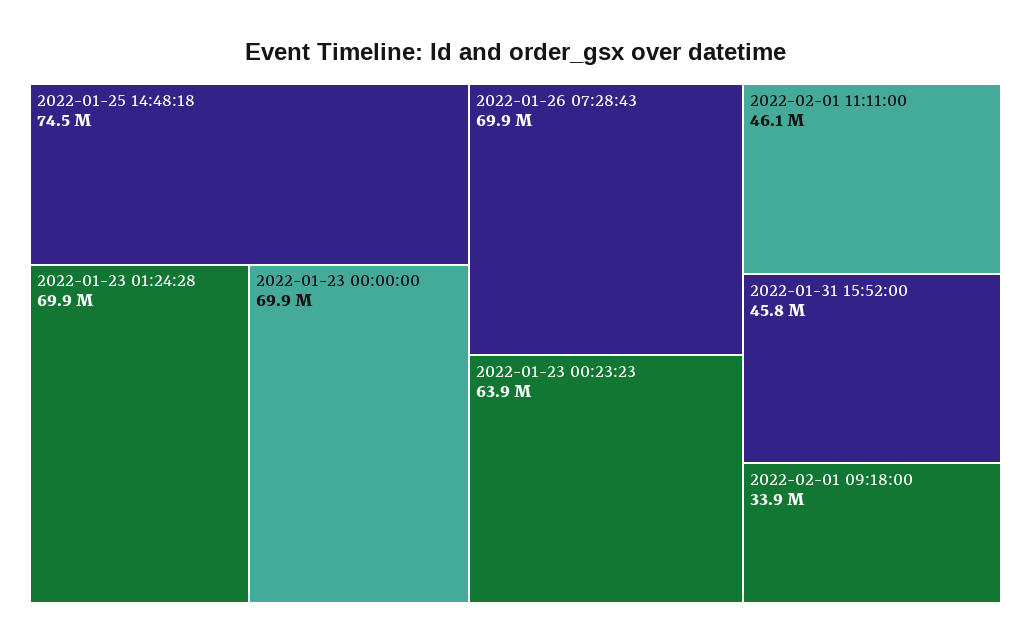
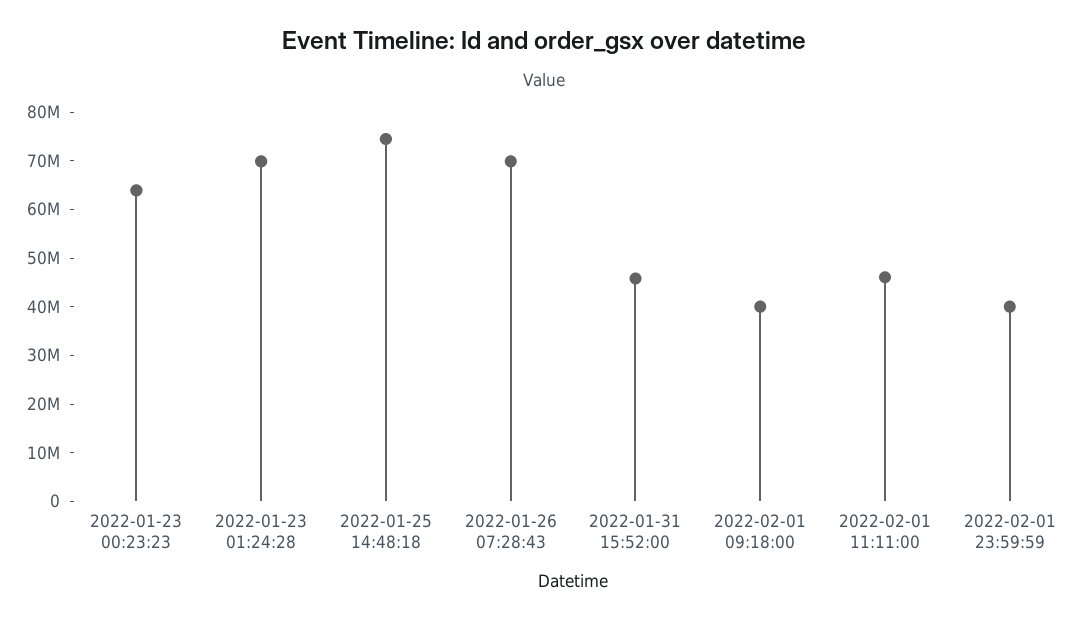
2022-01-23 00:00:00: 69900000 -> none
2022-02-01 09:18:00: 33900000 -> 40000000
2022-02-01 23:59:59: none -> 40000000

